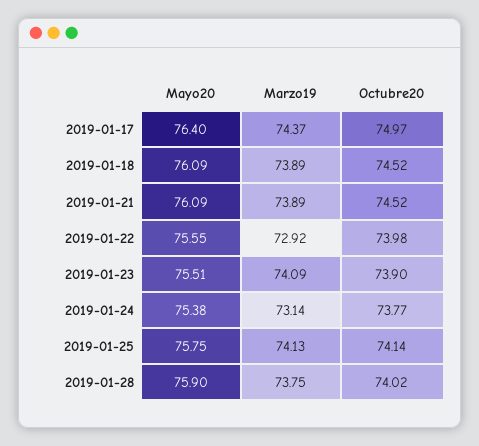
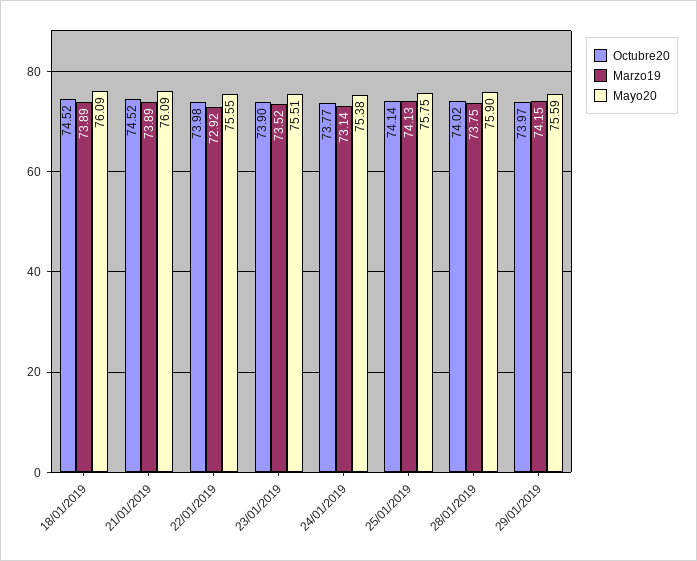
Mayo20, 2019-01-17: 76.4 -> none
Marzo19, 2019-01-17: 74.37 -> none
Octubre20, 2019-01-17: 74.97 -> none
Marzo19, 2019-01-23: 74.09 -> 73.52
Octubre20, 29/01/2019: none -> 73.97
Marzo19, 29/01/2019: none -> 74.15
Mayo20, 29/01/2019: none -> 75.59

